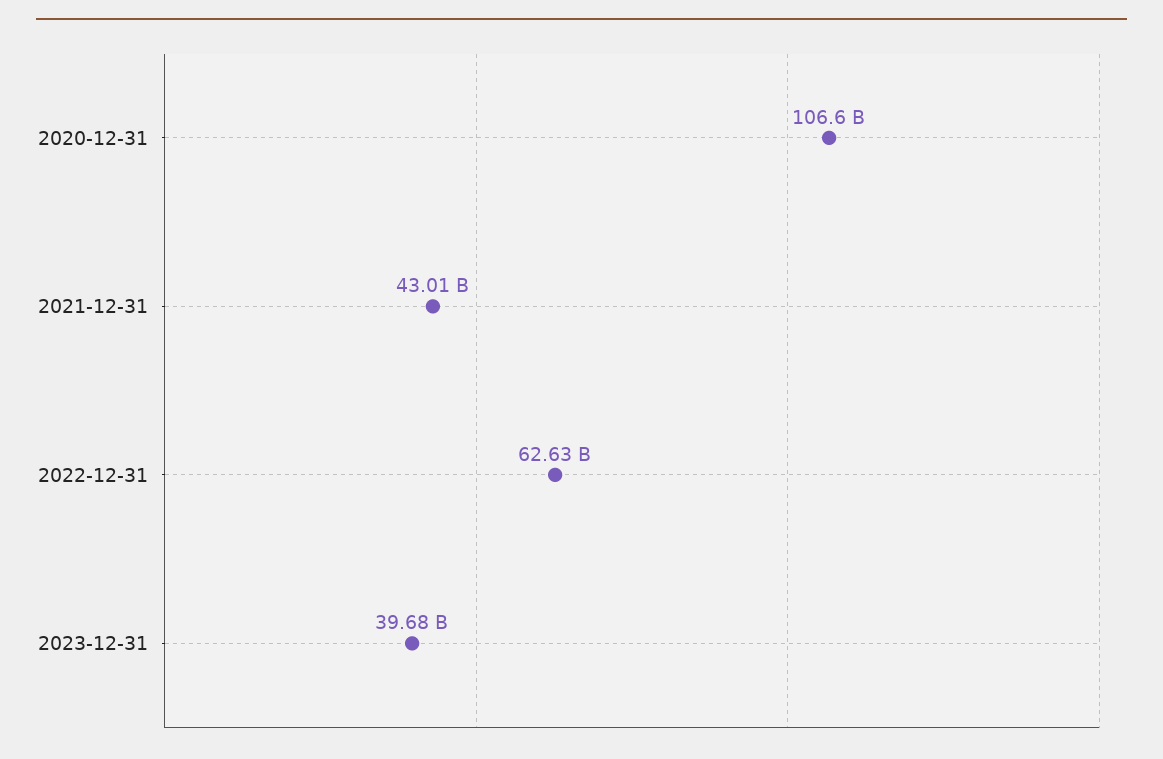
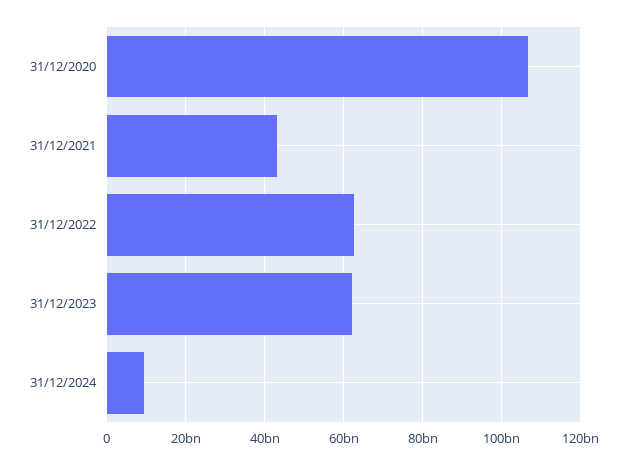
2023-12-31: 39680000000 -> 62000000000
31/12/2024: none -> 10000000000

